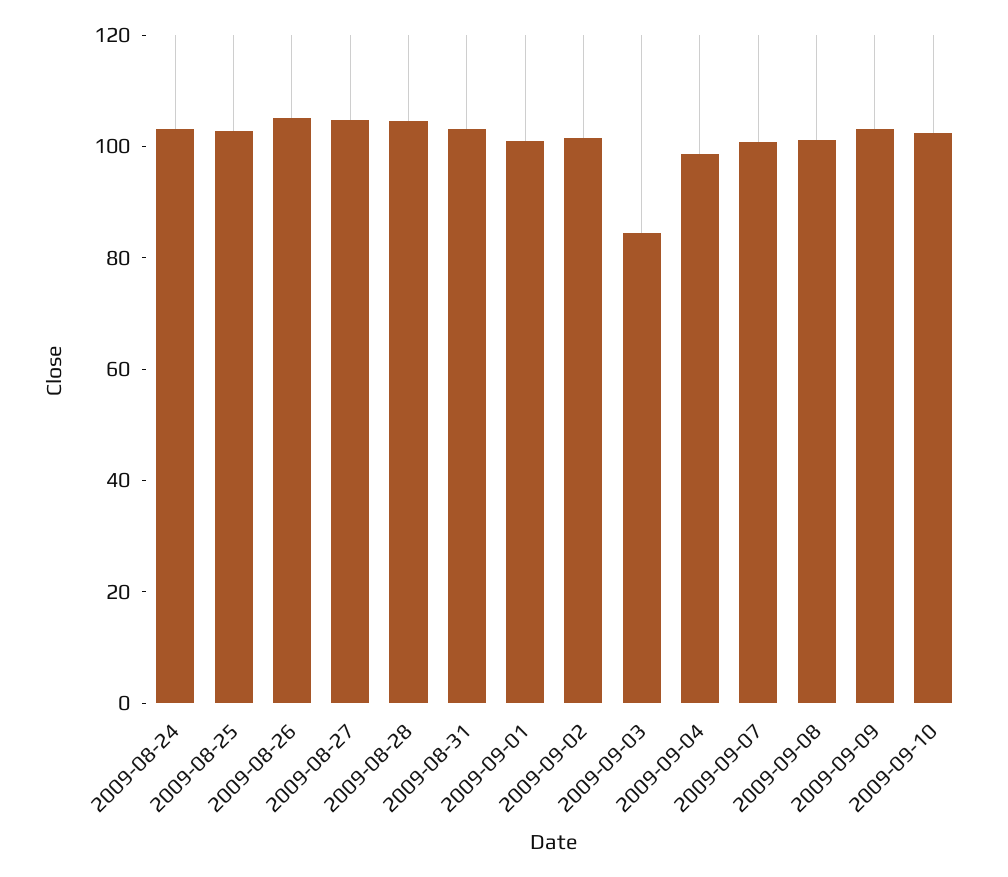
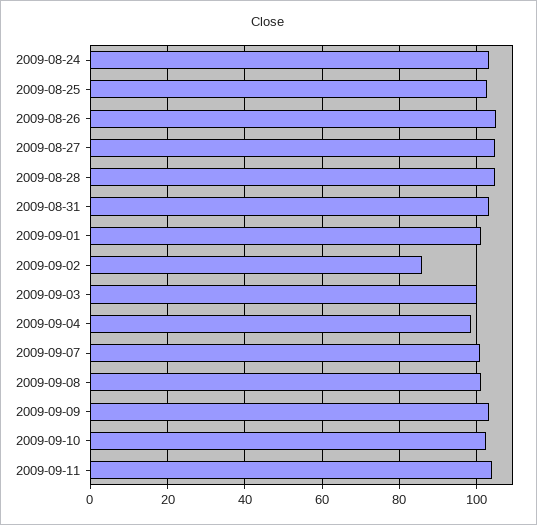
2009-09-02: 100 -> 86
2009-09-03: 85 -> 100
2009-09-11: none -> 104

